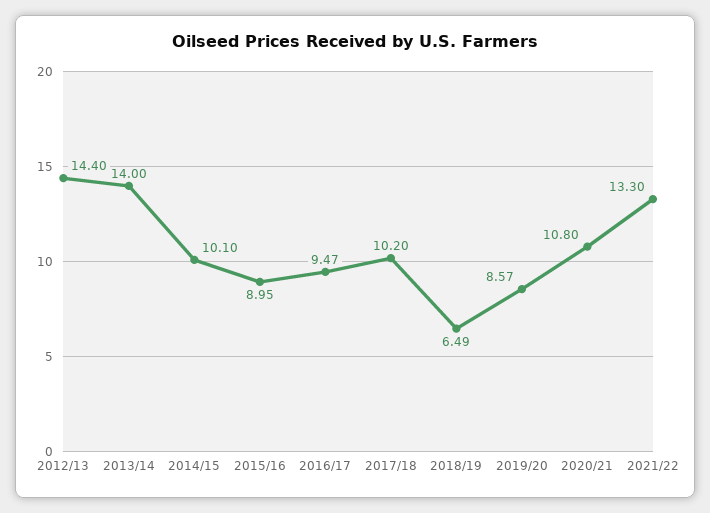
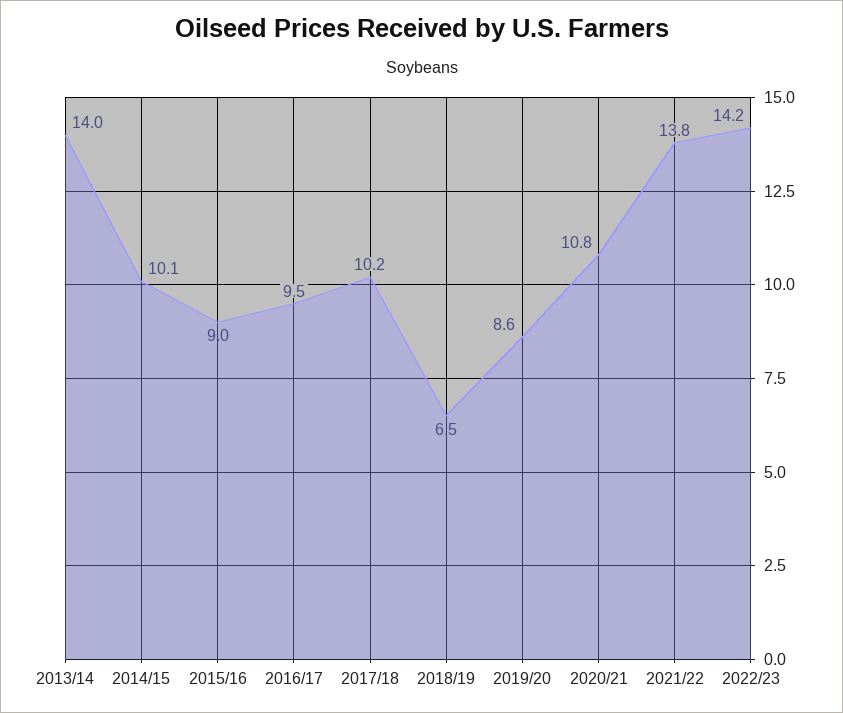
2012/13: 14.4 -> none
2021/22: 13.3 -> 13.8
2022/23: none -> 14.2

